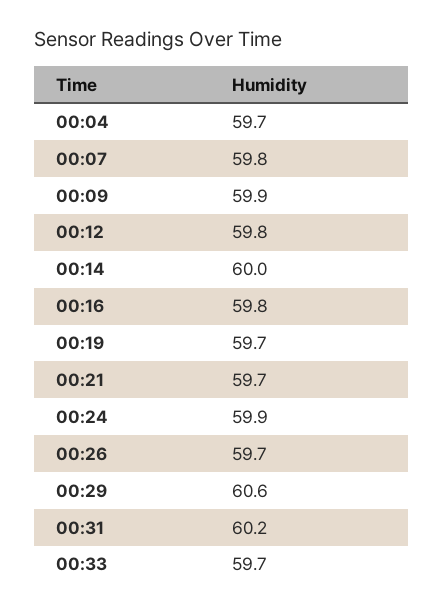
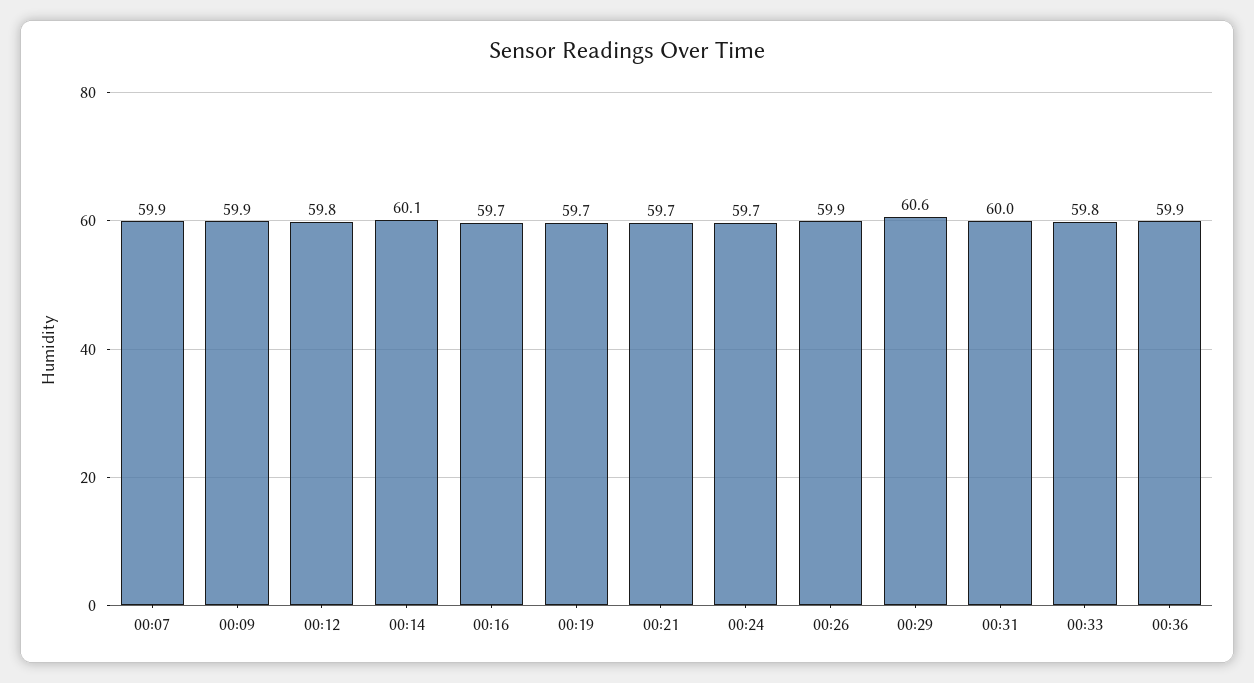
00:04: 59.7 -> none
00:07: 59.8 -> 59.9
00:14: 60 -> 60.1
00:16: 59.8 -> 59.7
00:24: 59.9 -> 59.7
00:26: 59.7 -> 59.9
00:31: 60.2 -> 60
00:33: 59.7 -> 59.8
00:36: none -> 59.9

